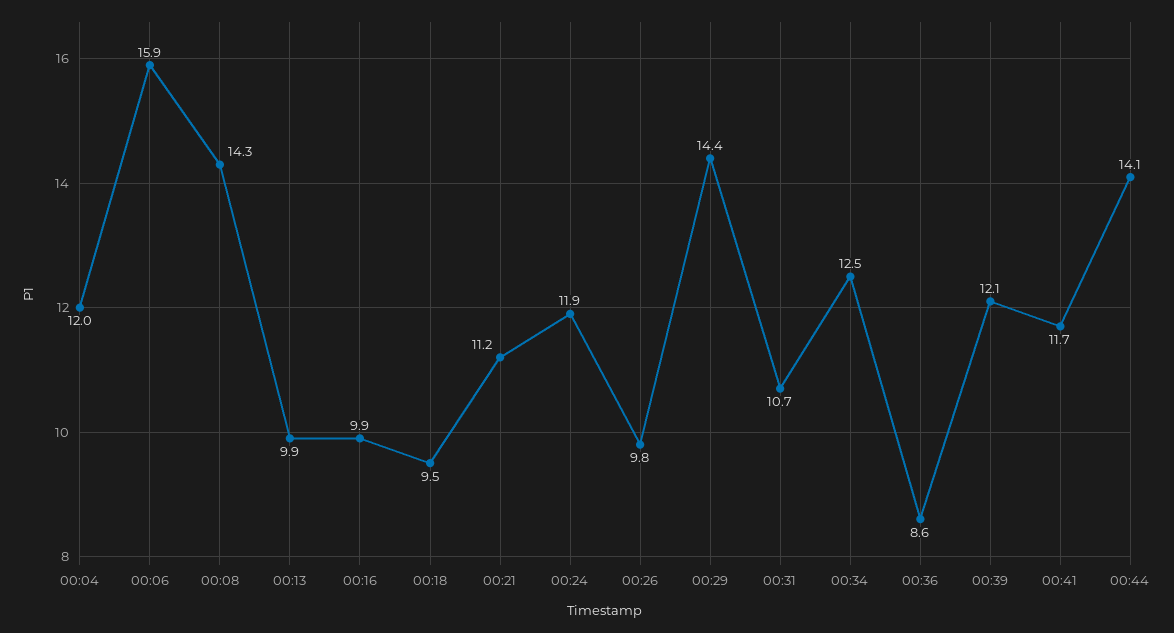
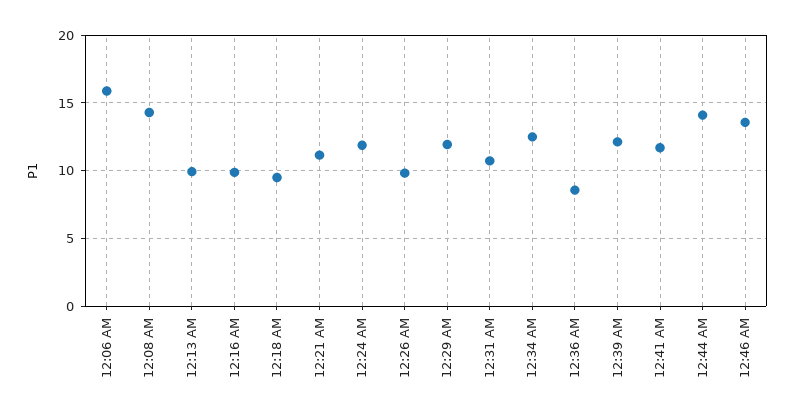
00:04: 12 -> none
00:29: 14.4 -> 12
12:46 AM: none -> 13.5

